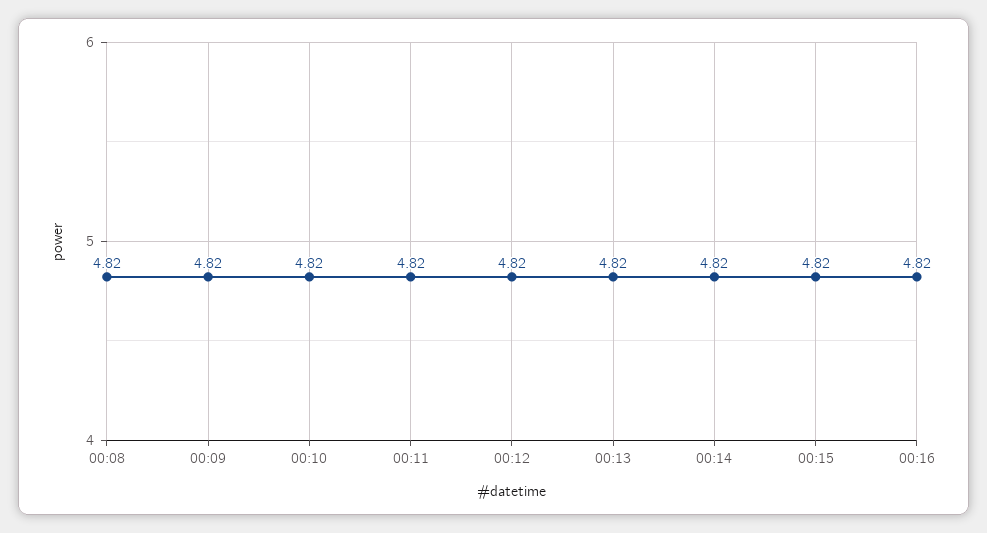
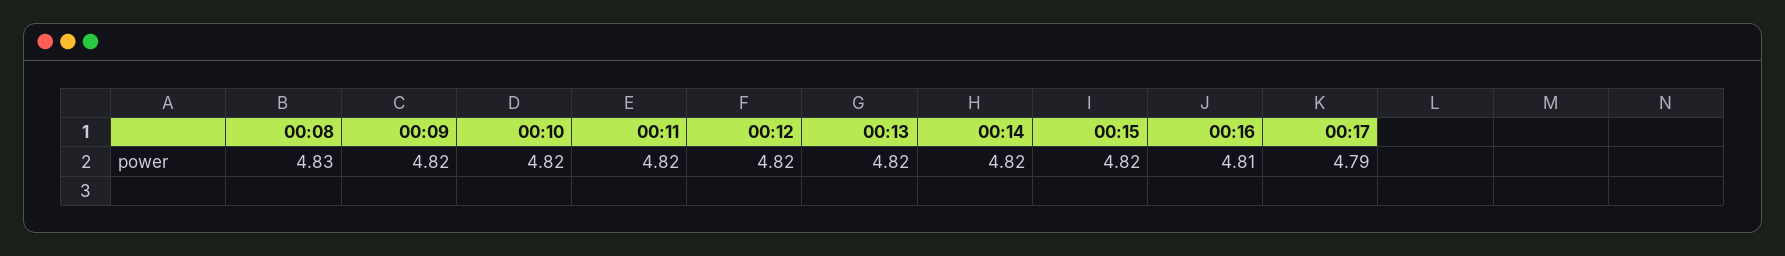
00:08: 4.82 -> 4.83
00:16: 4.82 -> 4.81
00:17: none -> 4.79

